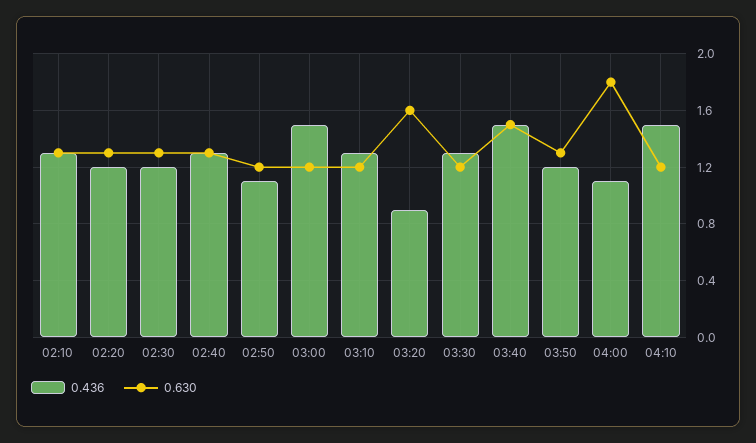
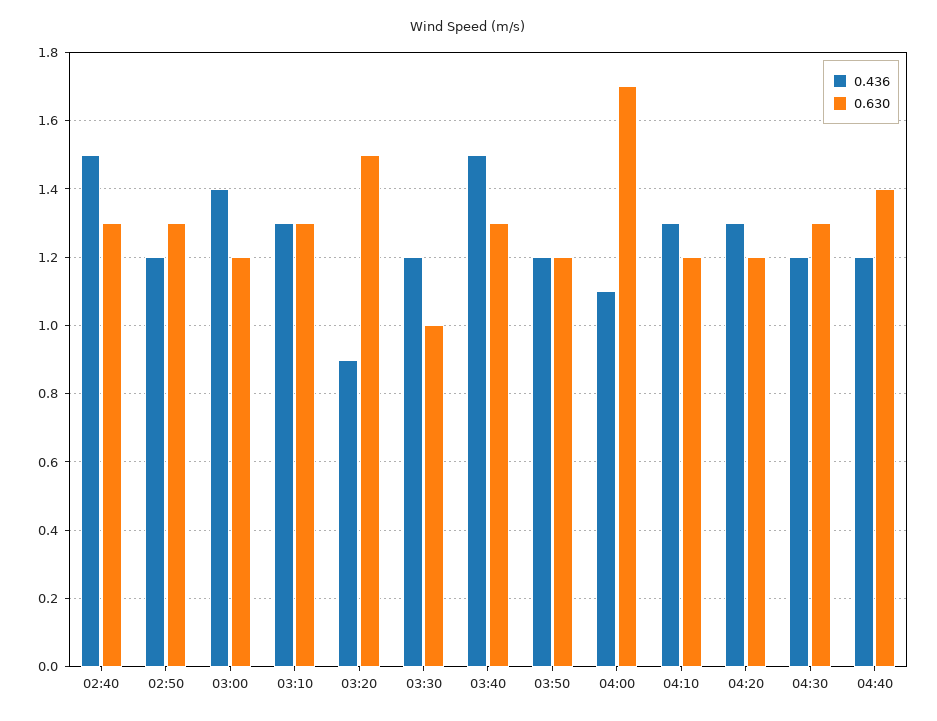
0.436, 02:10: 1.3 -> none
0.630, 02:10: 1.3 -> none
0.436, 02:20: 1.2 -> none
0.630, 02:20: 1.3 -> none
0.436, 02:30: 1.2 -> none
0.630, 02:30: 1.3 -> none
0.436, 02:40: 1.3 -> 1.5
0.436, 02:50: 1.1 -> 1.2
0.630, 02:50: 1.2 -> 1.3
0.436, 03:00: 1.5 -> 1.4
0.630, 03:10: 1.2 -> 1.3
0.630, 03:20: 1.6 -> 1.5
0.436, 03:30: 1.3 -> 1.2
0.630, 03:30: 1.2 -> 1
0.630, 03:40: 1.5 -> 1.3
0.630, 03:50: 1.3 -> 1.2
0.630, 04:00: 1.8 -> 1.7
0.436, 04:10: 1.5 -> 1.3
0.436, 04:20: none -> 1.3
0.630, 04:20: none -> 1.2
0.436, 04:30: none -> 1.2
0.630, 04:30: none -> 1.3
0.436, 04:40: none -> 1.2
0.630, 04:40: none -> 1.4

